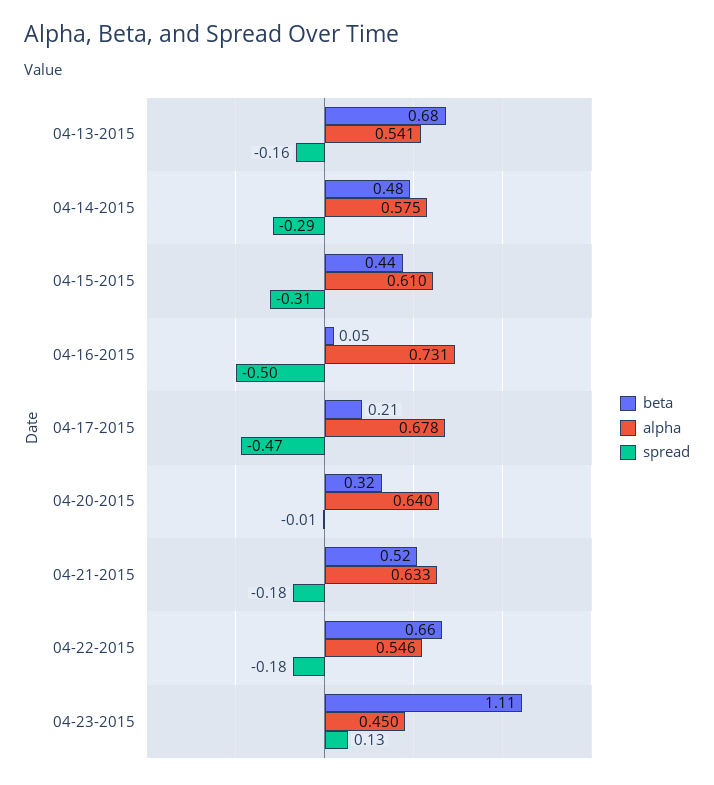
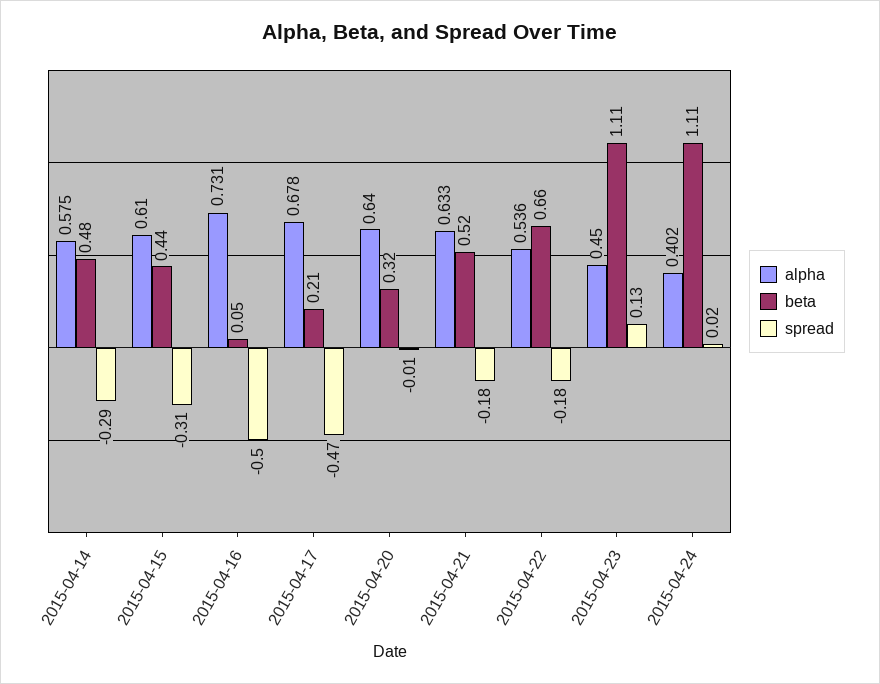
beta, 04-13-2015: 0.68 -> none
alpha, 04-13-2015: 0.541 -> none
spread, 04-13-2015: -0.16 -> none
alpha, 04-22-2015: 0.546 -> 0.536
alpha, 2015-04-24: none -> 0.402
beta, 2015-04-24: none -> 1.11
spread, 2015-04-24: none -> 0.02

